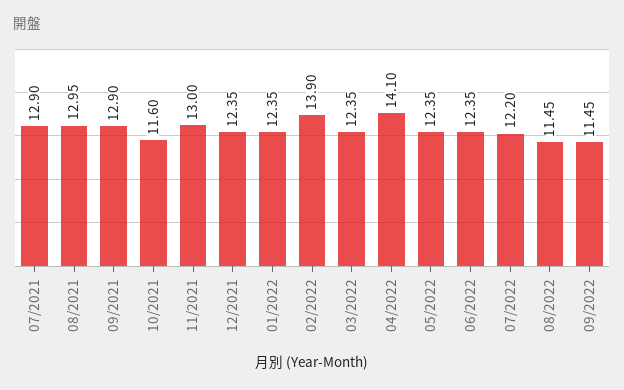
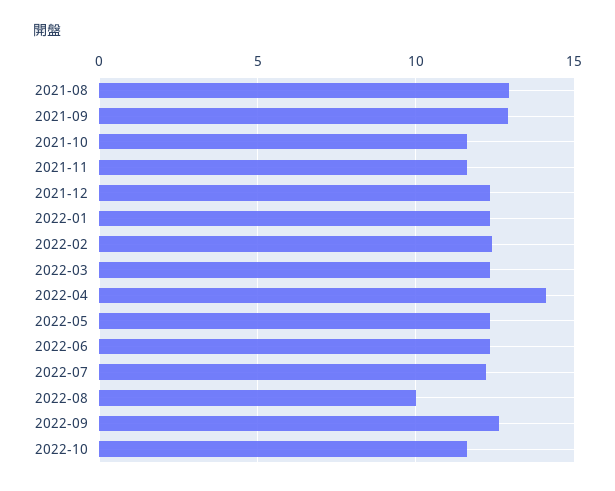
07/2021: 12.9 -> none
11/2021: 13 -> 11.5
02/2022: 13.9 -> 12.5
08/2022: 11.45 -> 10
09/2022: 11.45 -> 12.5
2022-10: none -> 11.5

